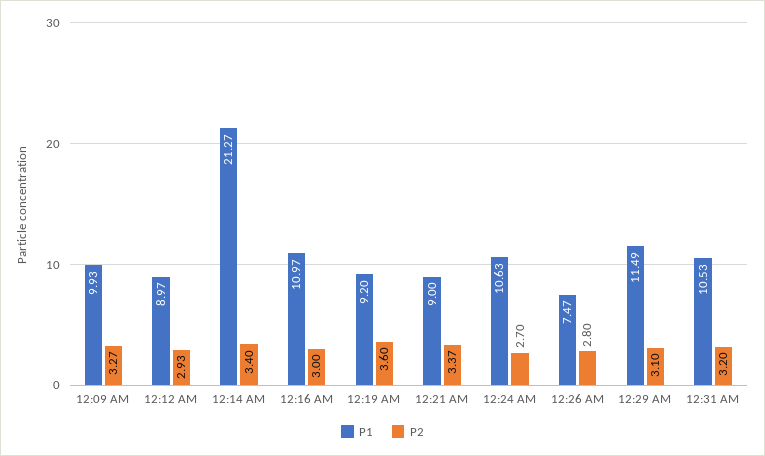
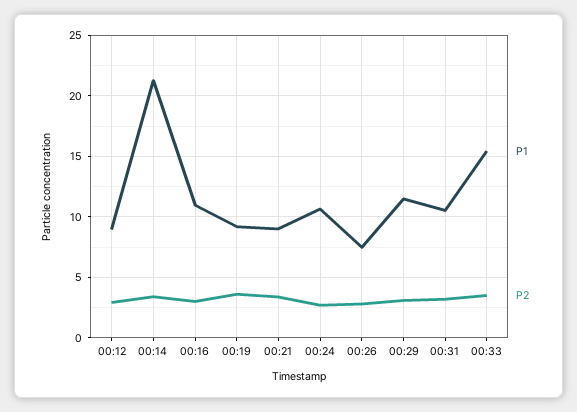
P1, 12:09 AM: 9.93 -> none
P2, 12:09 AM: 3.27 -> none
P1, 00:33: none -> 15.5
P2, 00:33: none -> 3.5

